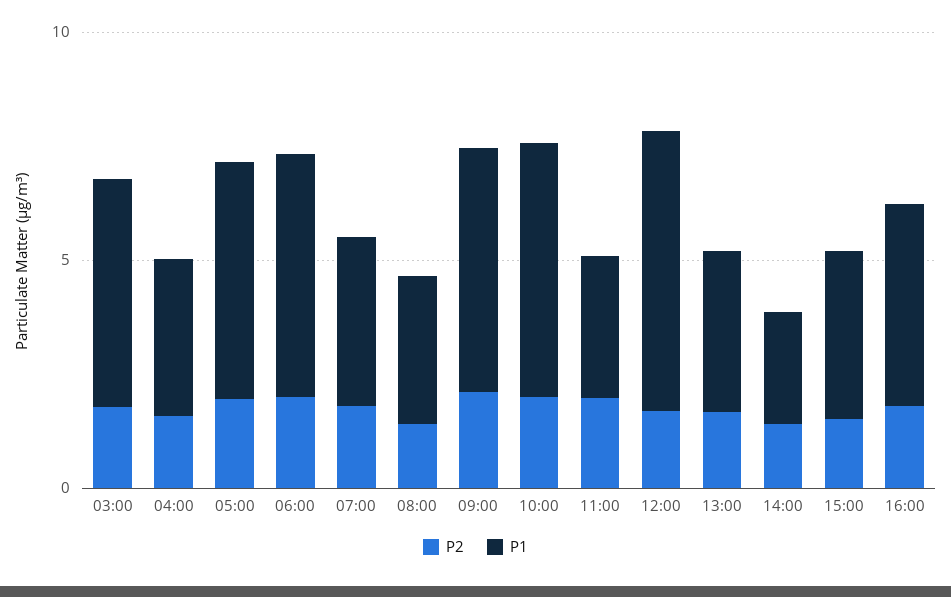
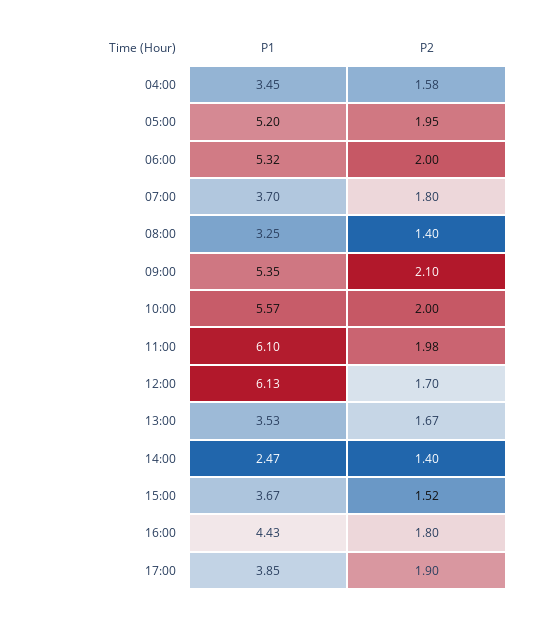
P2, 03:00: 2 -> none
P1, 03:00: 5 -> none
P1, 11:00: 3 -> 6.1
P1, 17:00: none -> 3.85
P2, 17:00: none -> 1.9

